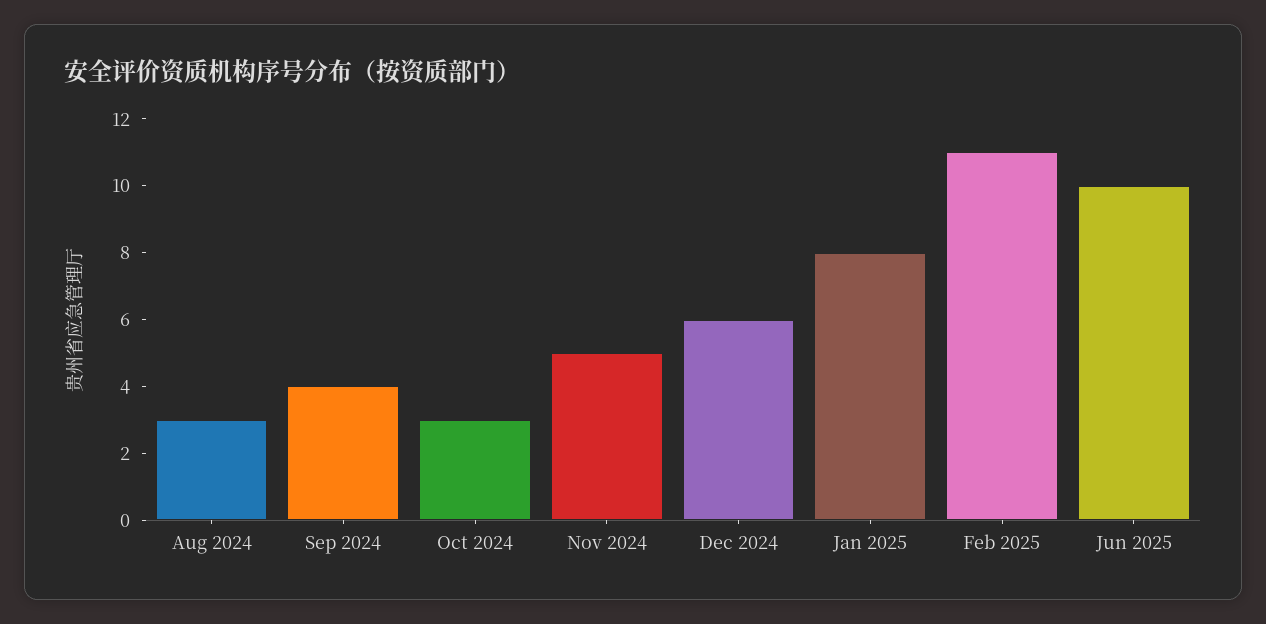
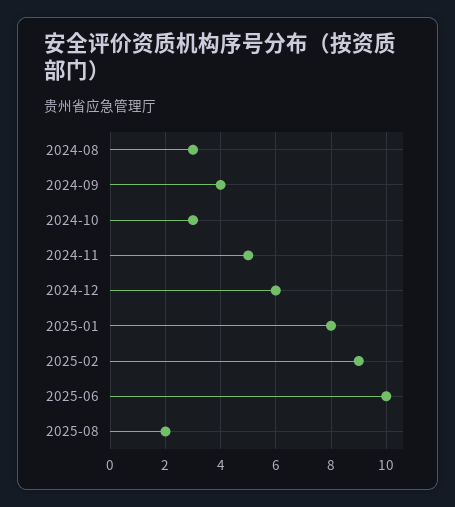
Feb 2025: 11 -> 9
2025-08: none -> 2

